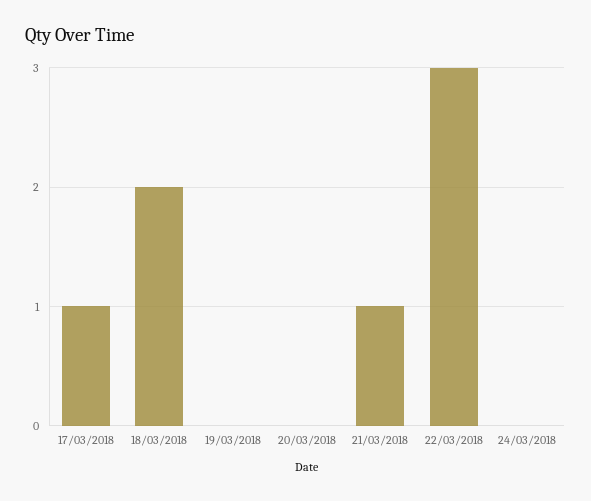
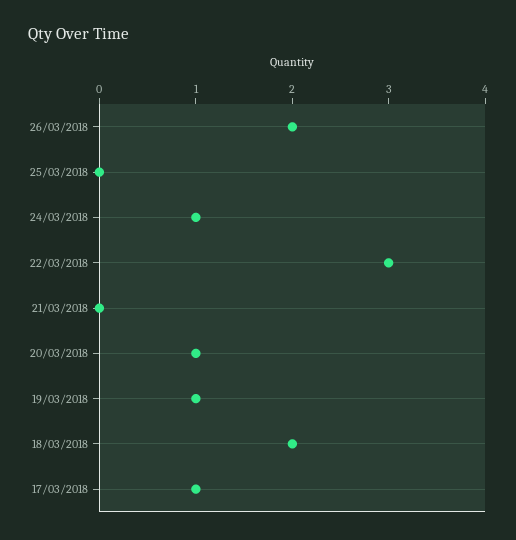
19/03/2018: 0 -> 1
20/03/2018: 0 -> 1
21/03/2018: 1 -> 0
24/03/2018: 0 -> 1
26/03/2018: none -> 2
25/03/2018: none -> 0

